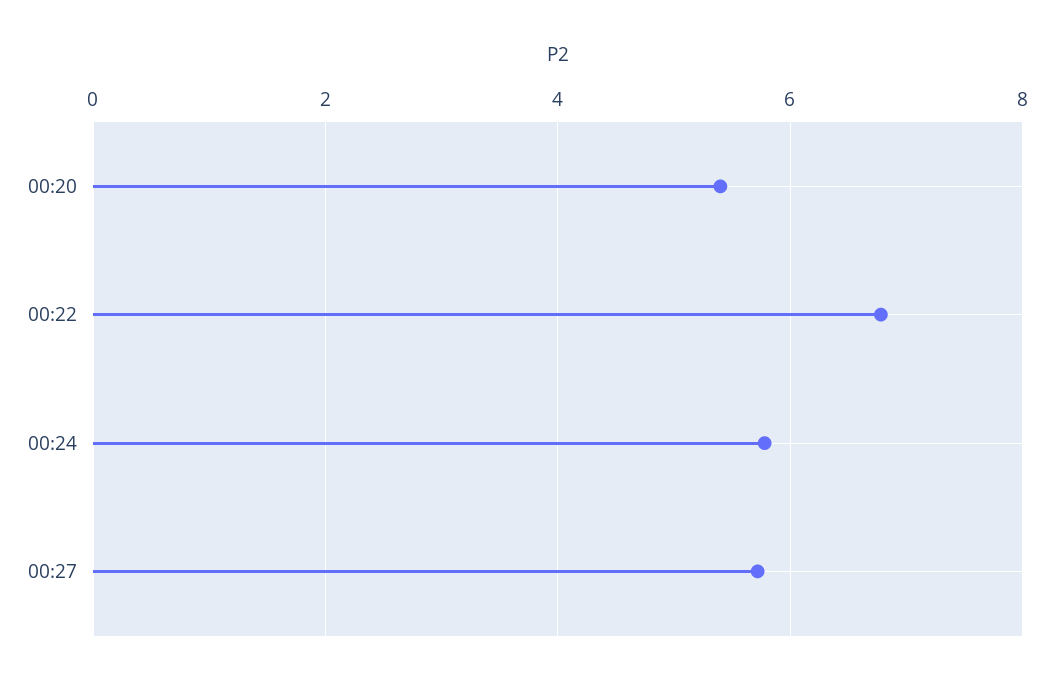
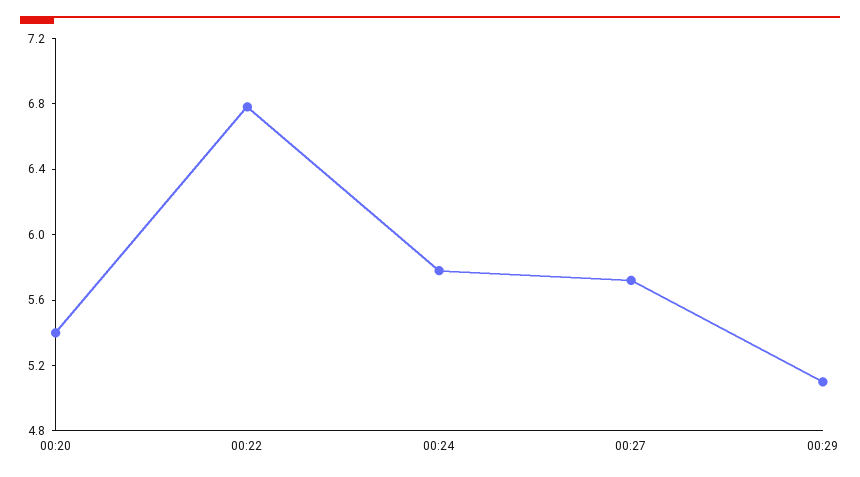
00:29: none -> 5.1

